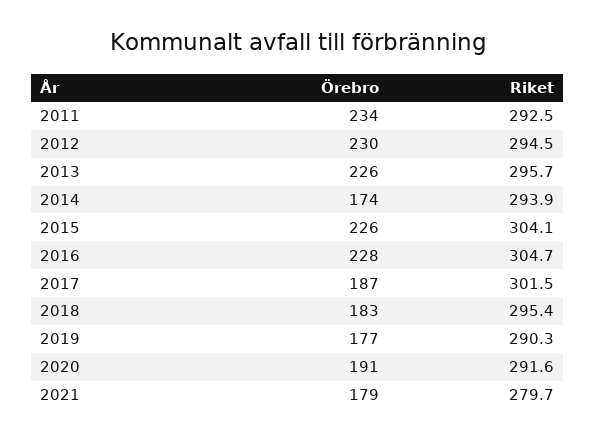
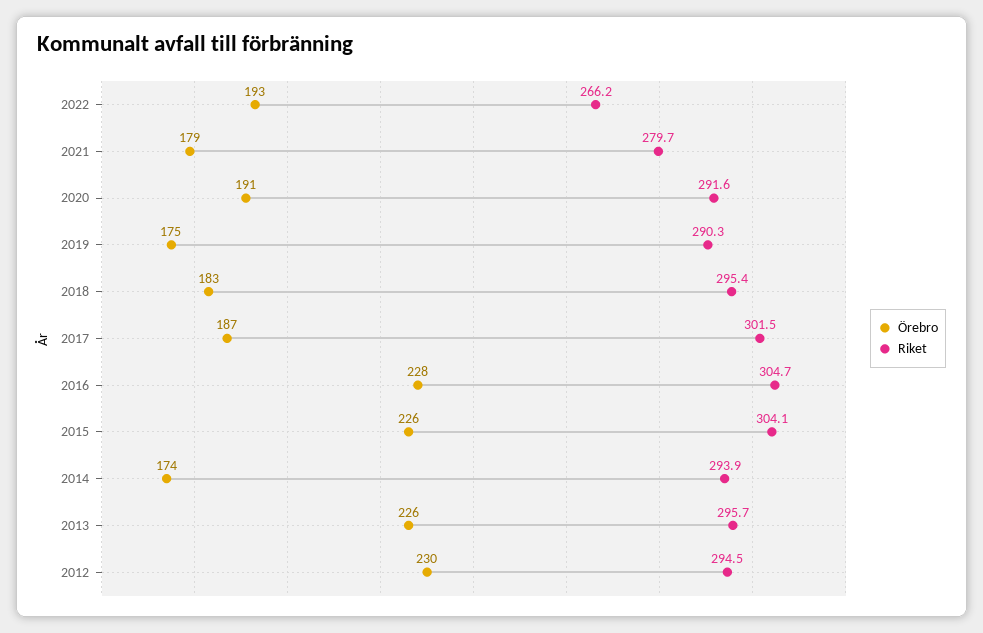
Örebro, 2011: 234 -> none
Riket, 2011: 292.5 -> none
Örebro, 2019: 177 -> 175
Örebro, 2022: none -> 193
Riket, 2022: none -> 266.2

